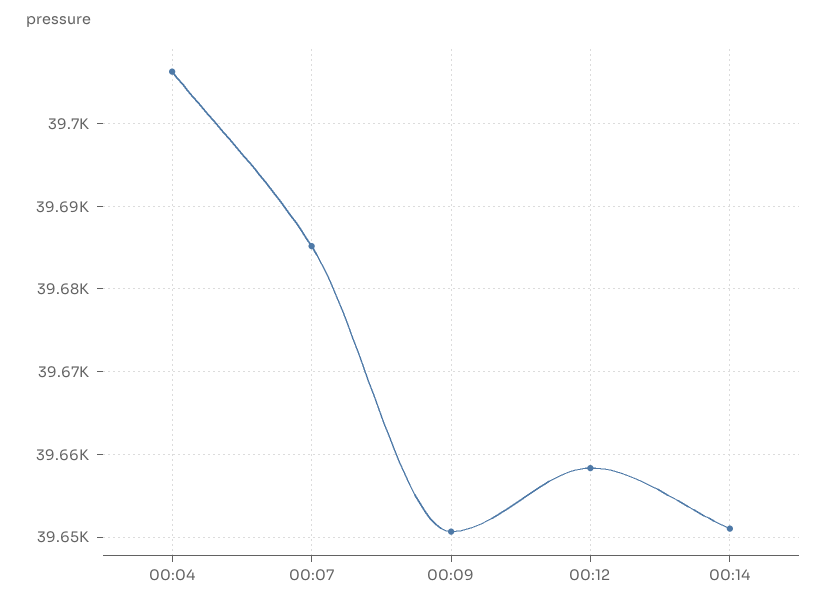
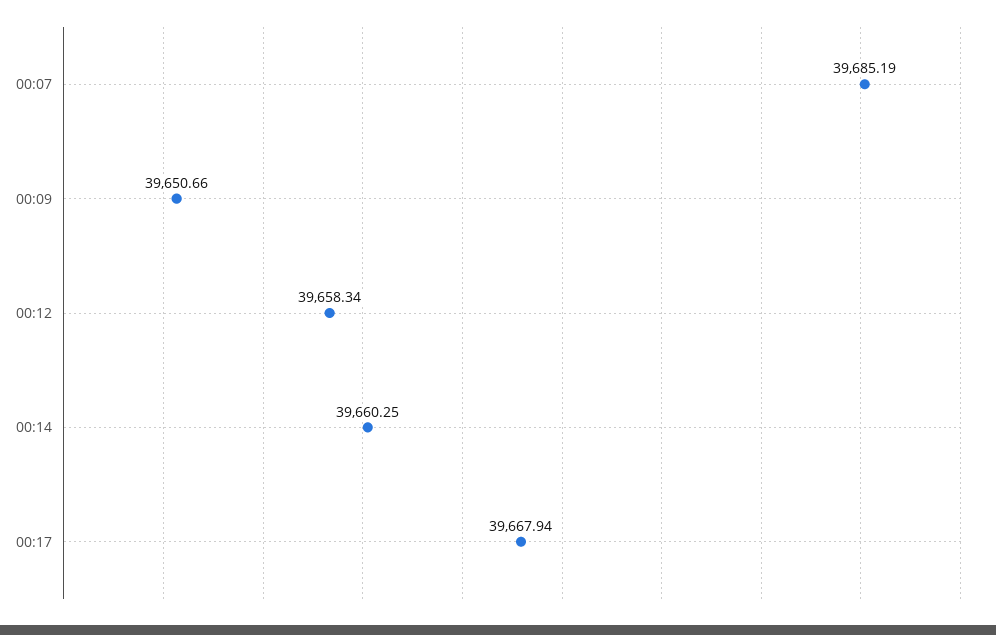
00:04: 39706 -> none
00:14: 39651 -> 39660.25
00:17: none -> 39667.94

